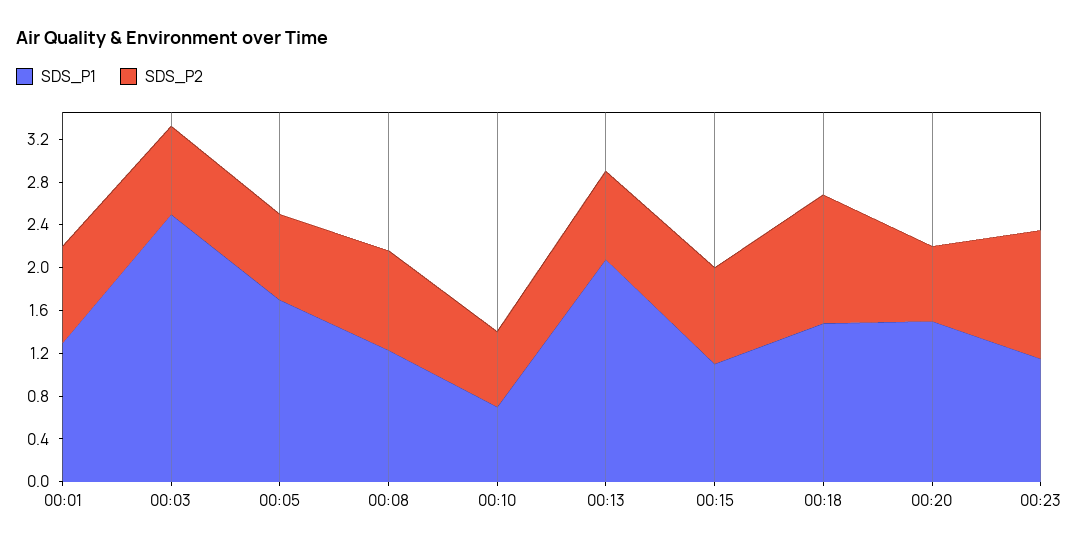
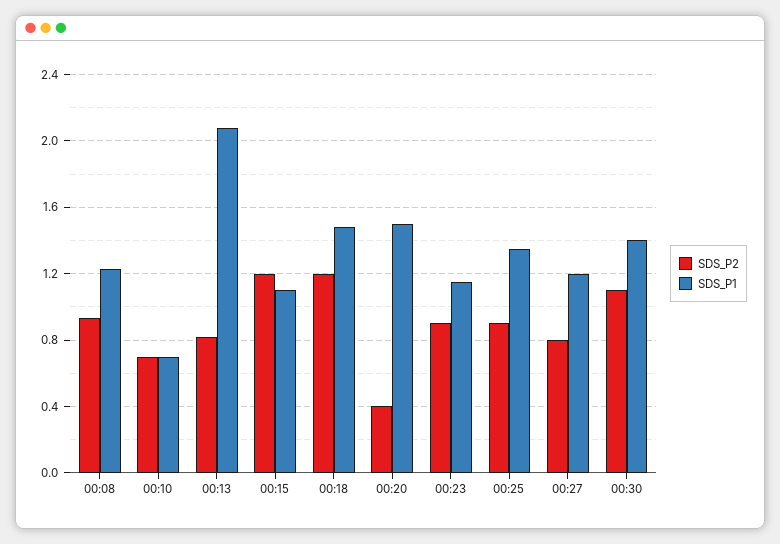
SDS_P1, 00:01: 1.3 -> none
SDS_P2, 00:01: 0.9 -> none
SDS_P1, 00:03: 2.5 -> none
SDS_P2, 00:03: 0.8 -> none
SDS_P1, 00:05: 1.7 -> none
SDS_P2, 00:05: 0.8 -> none
SDS_P2, 00:15: 0.9 -> 1.2
SDS_P2, 00:20: 0.7 -> 0.4
SDS_P2, 00:23: 1.2 -> 0.9
SDS_P2, 00:25: none -> 0.9
SDS_P1, 00:25: none -> 1.35
SDS_P2, 00:27: none -> 0.8
SDS_P1, 00:27: none -> 1.2
SDS_P2, 00:30: none -> 1.1
SDS_P1, 00:30: none -> 1.4

